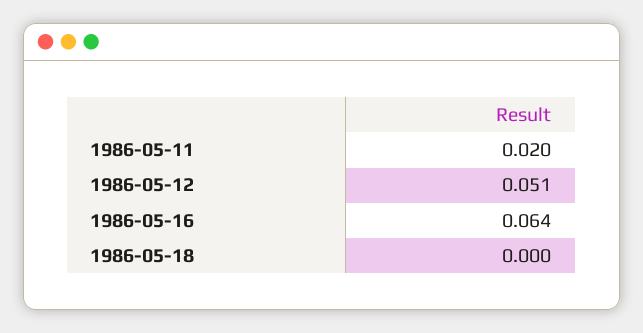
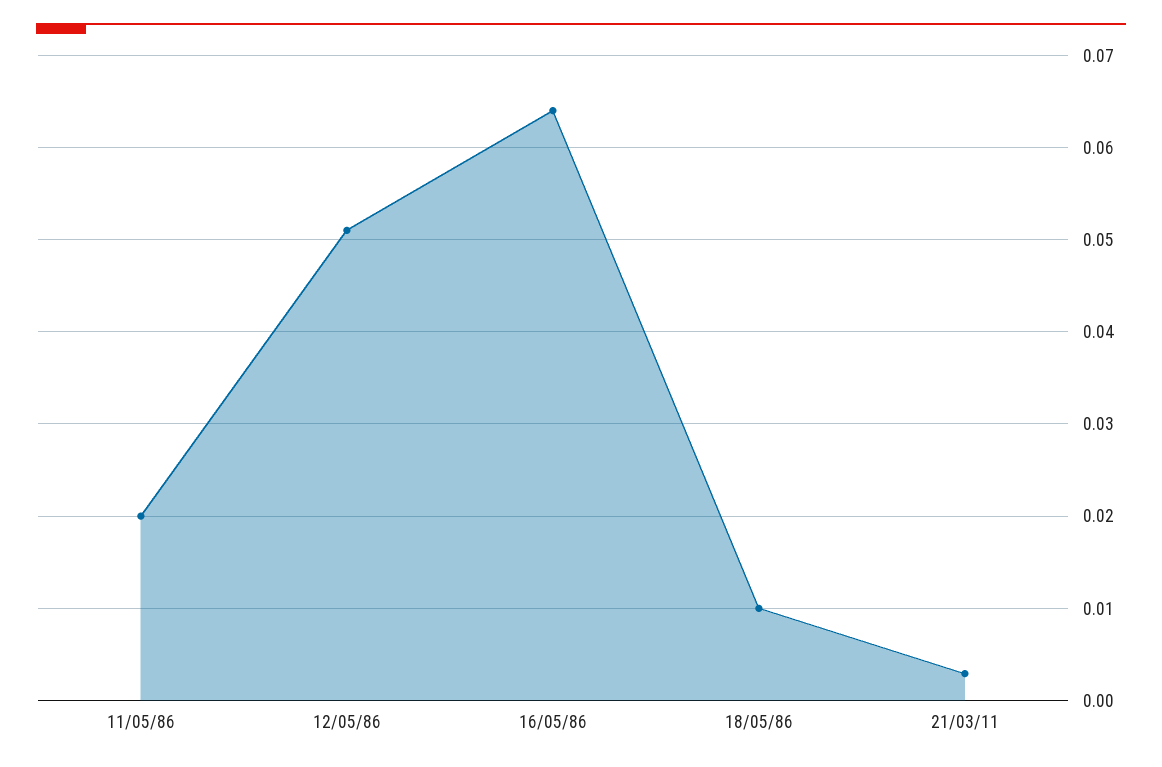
1986-05-18: 0 -> 0.01
21/03/11: none -> 0.003

